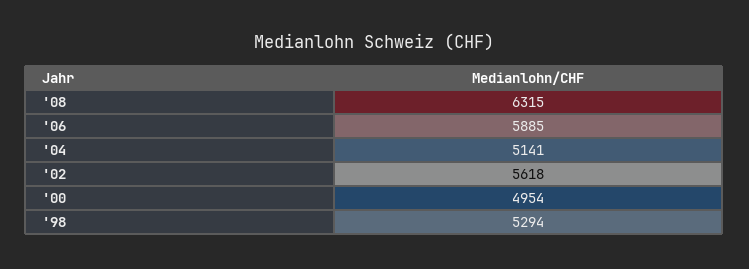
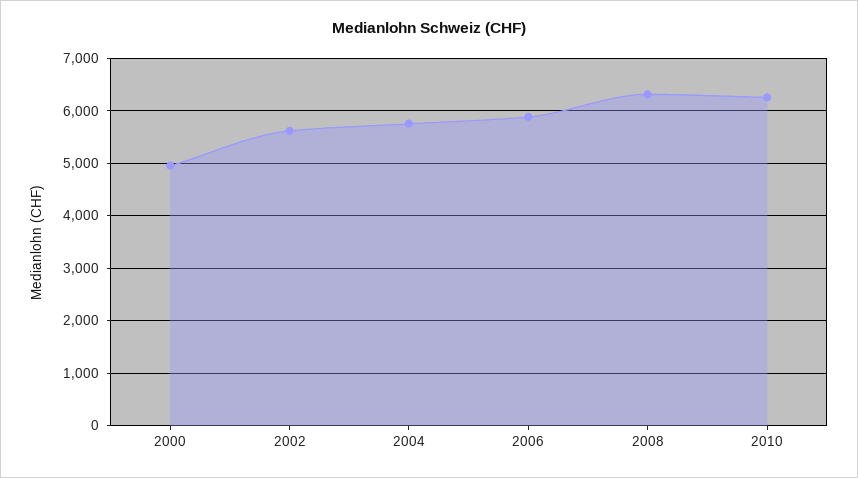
'04: 5141 -> 5800
'98: 5294 -> none
2010: none -> 6200

